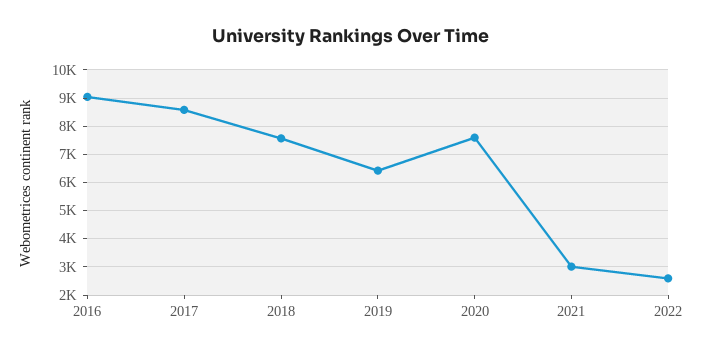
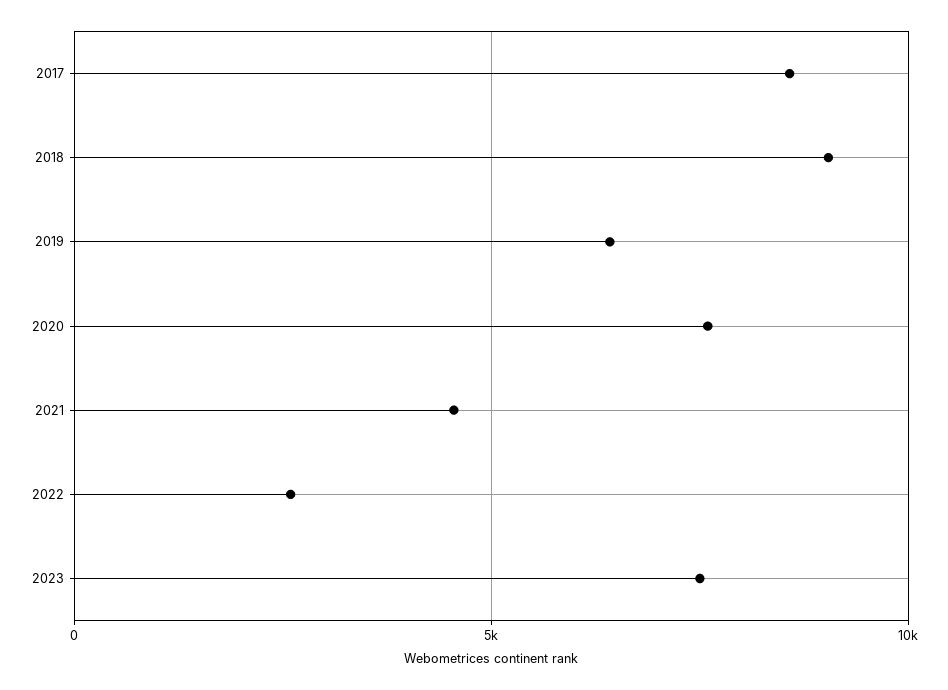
2016: 9000 -> none
2018: 7500 -> 9000
2021: 3000 -> 4500
2023: none -> 7500

